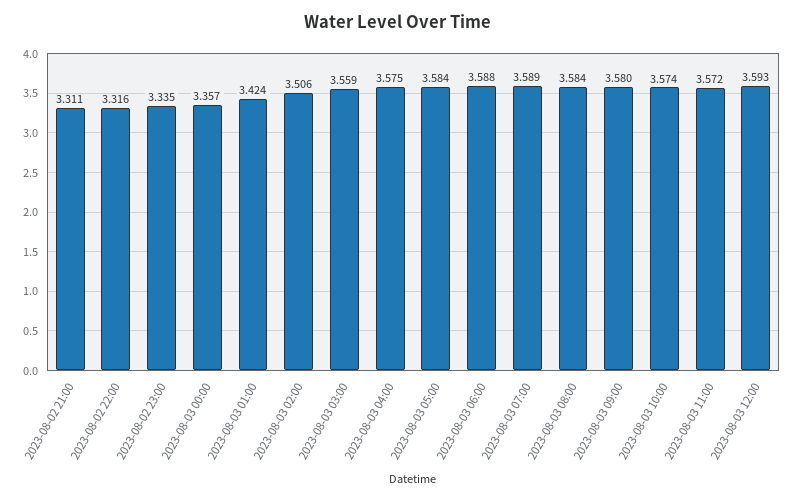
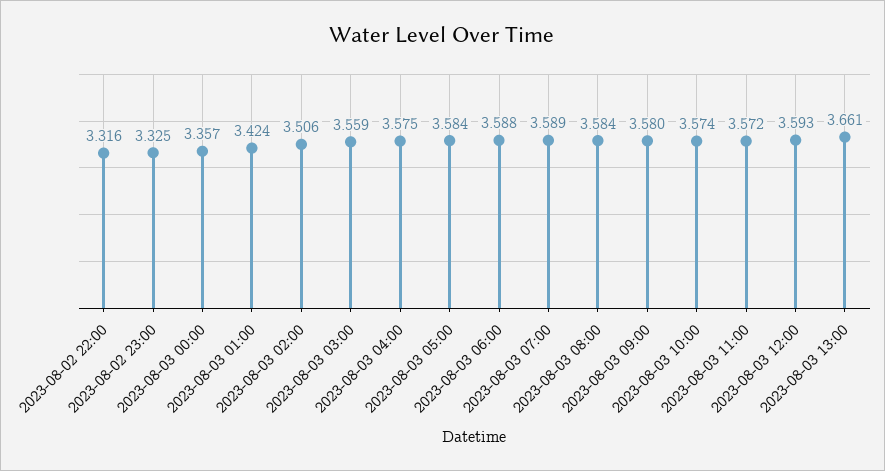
2023-08-02 21:00: 3.311 -> none
2023-08-02 23:00: 3.335 -> 3.325
2023-08-03 13:00: none -> 3.661

